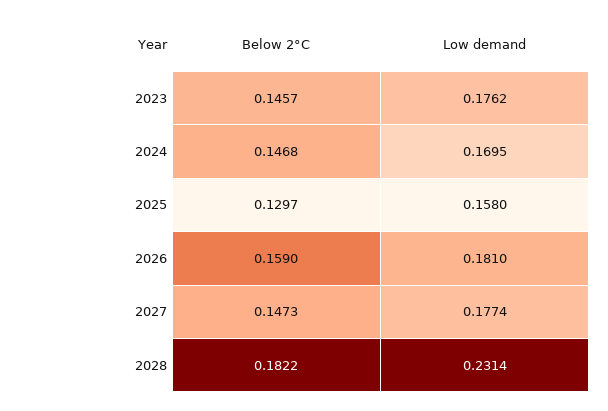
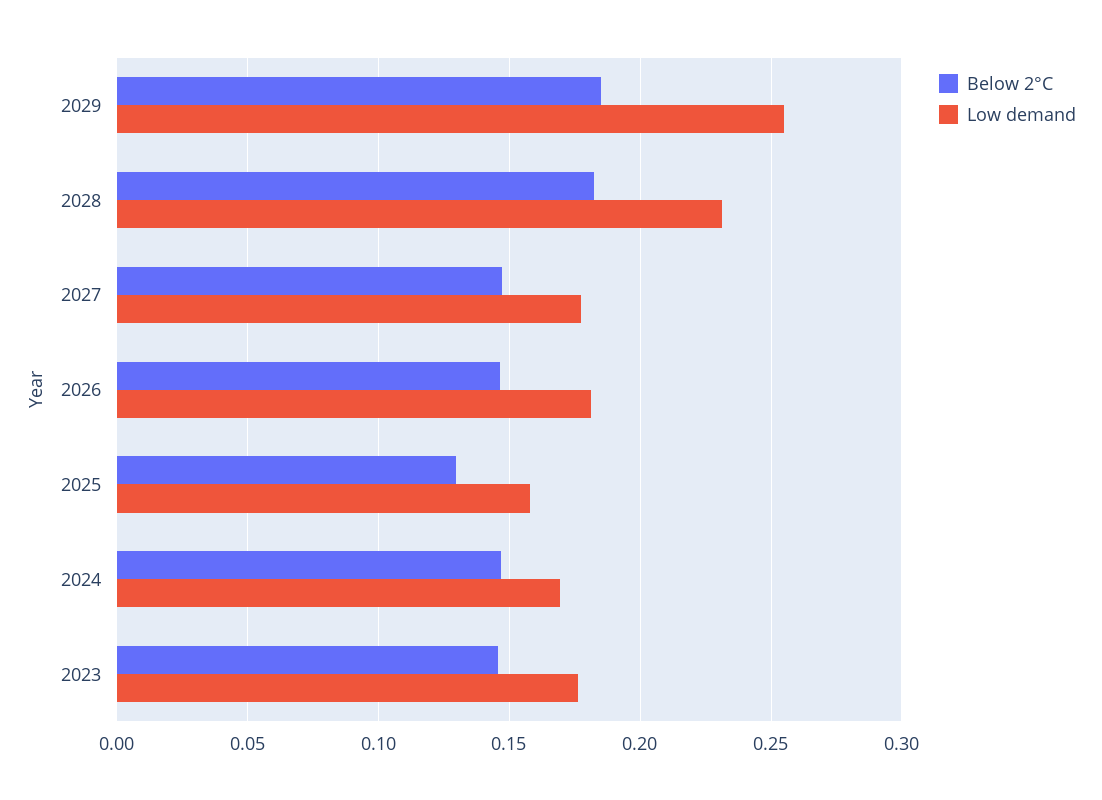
Below 2°C, 2026: 0.159 -> 0.145
Below 2°C, 2029: none -> 0.185
Low demand, 2029: none -> 0.255

